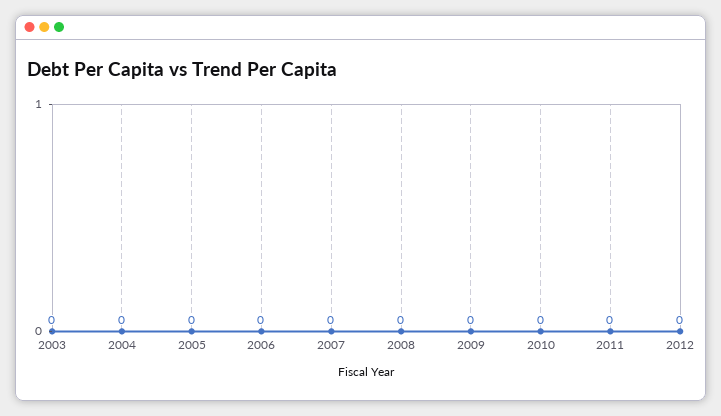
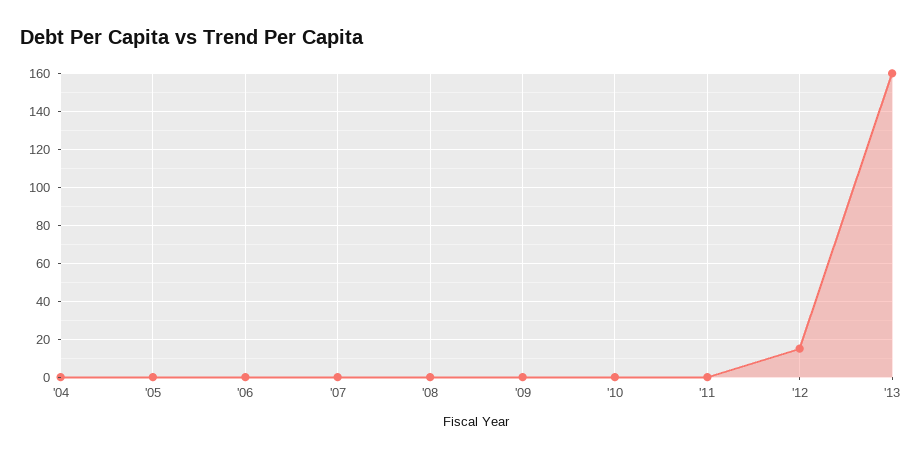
2003: 0 -> none
2012: 0 -> 15
'13: none -> 160

